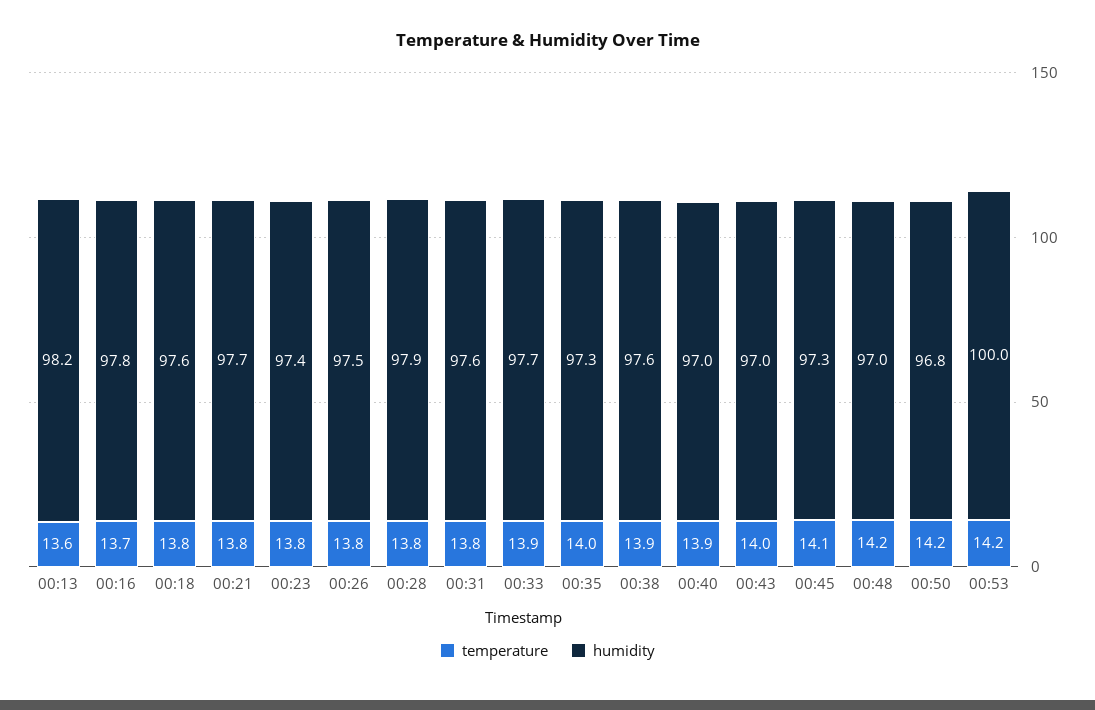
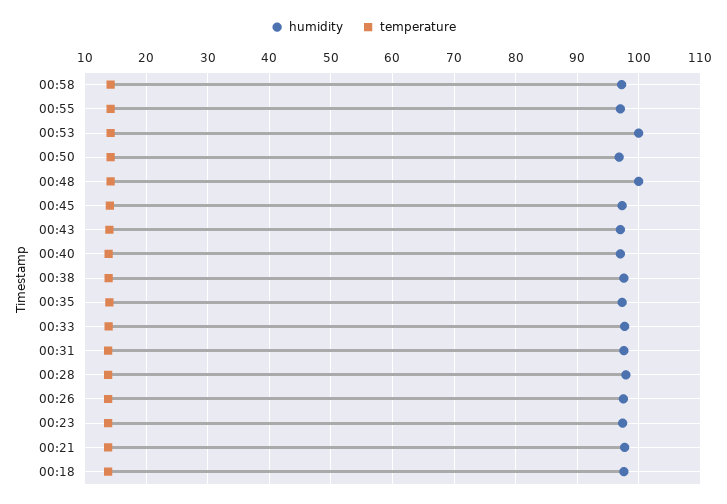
temperature, 00:13: 13.6 -> none
humidity, 00:13: 98.2 -> none
temperature, 00:16: 13.7 -> none
humidity, 00:16: 97.8 -> none
humidity, 00:48: 97 -> 100
humidity, 00:58: none -> 97
temperature, 00:58: none -> 14
humidity, 00:55: none -> 97
temperature, 00:55: none -> 14

